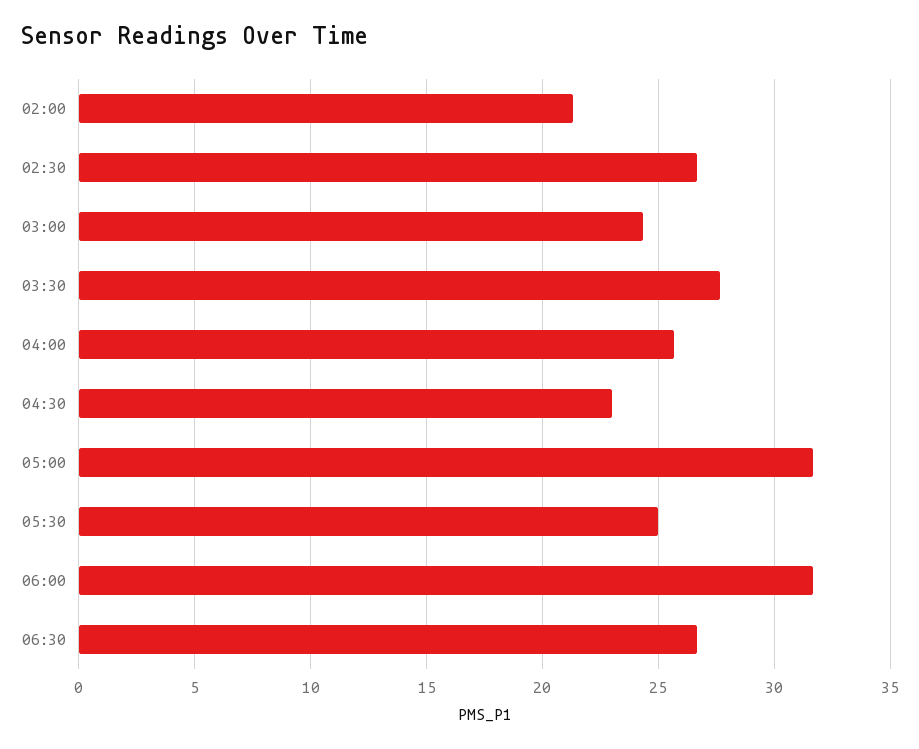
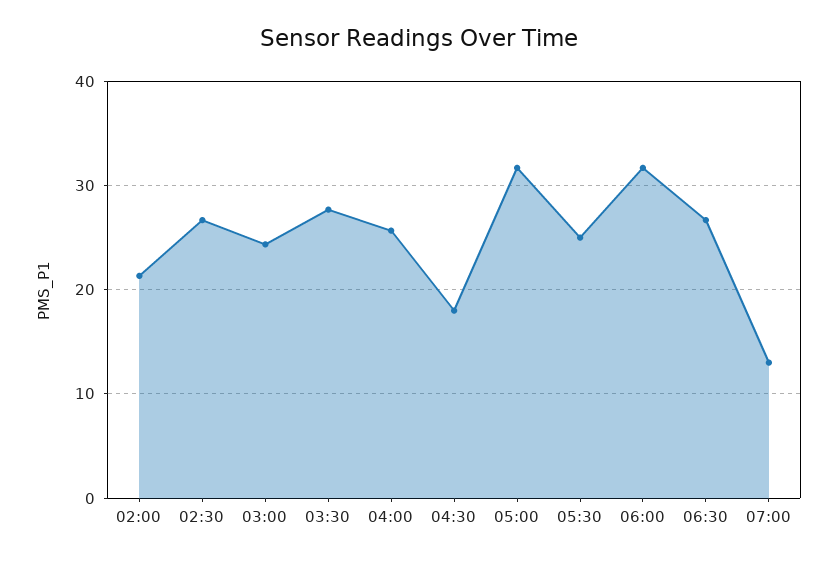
04:30: 23 -> 18
07:00: none -> 13

